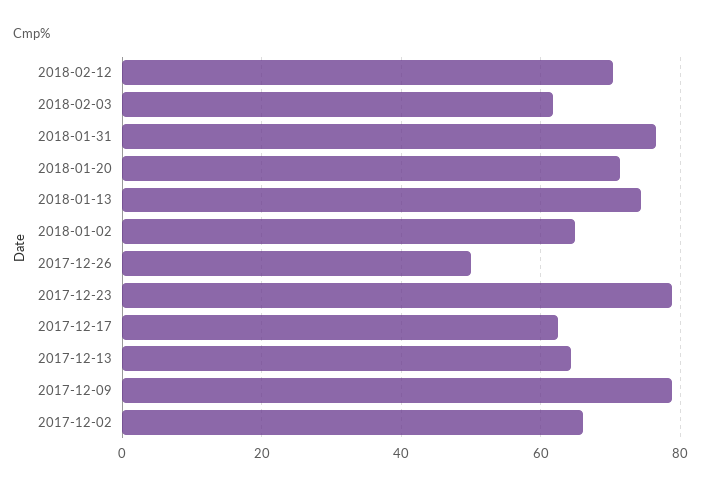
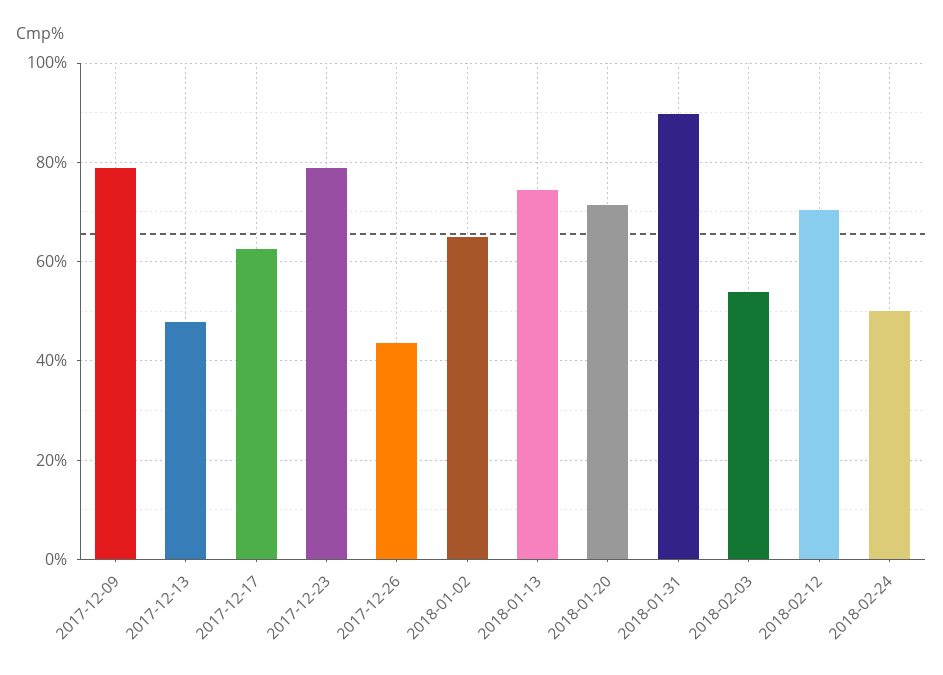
2018-02-03: 62 -> 54
2018-01-31: 76 -> 90
2017-12-26: 50 -> 44
2017-12-13: 64 -> 48
2017-12-02: 66 -> none
2018-02-24: none -> 50

